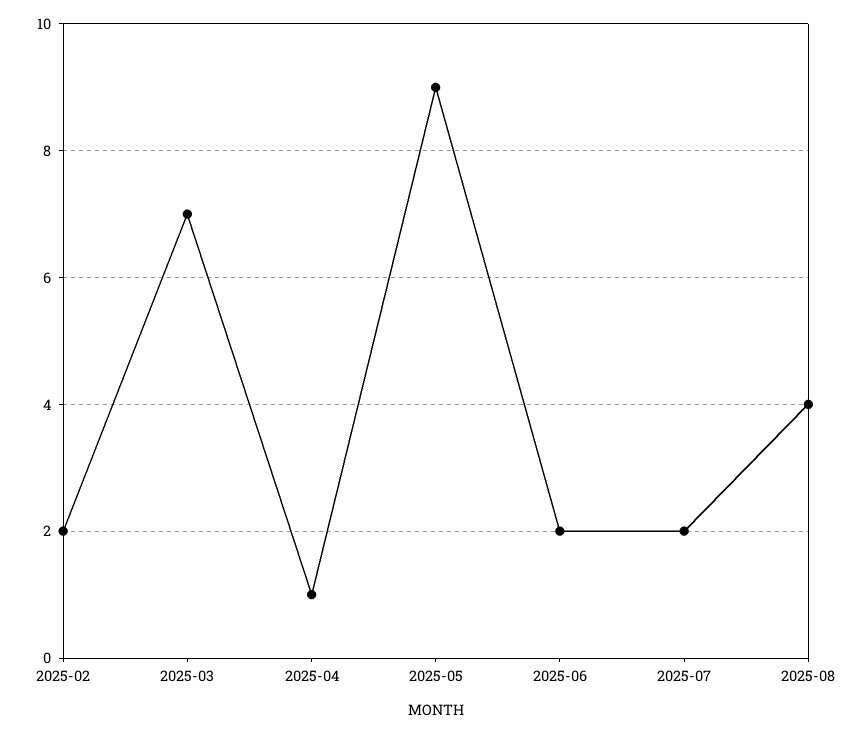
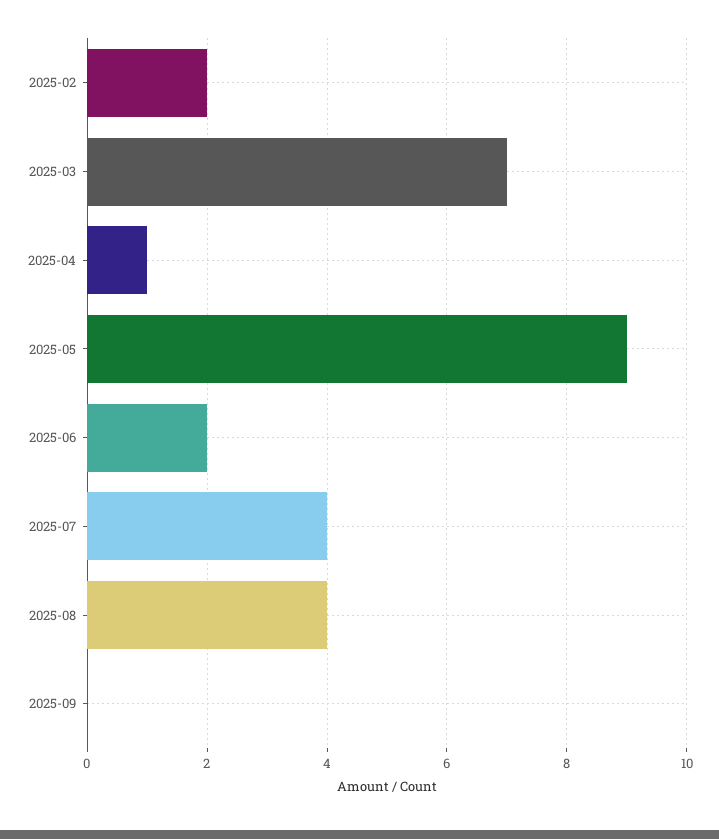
2025-07: 2 -> 4
2025-09: none -> 0

